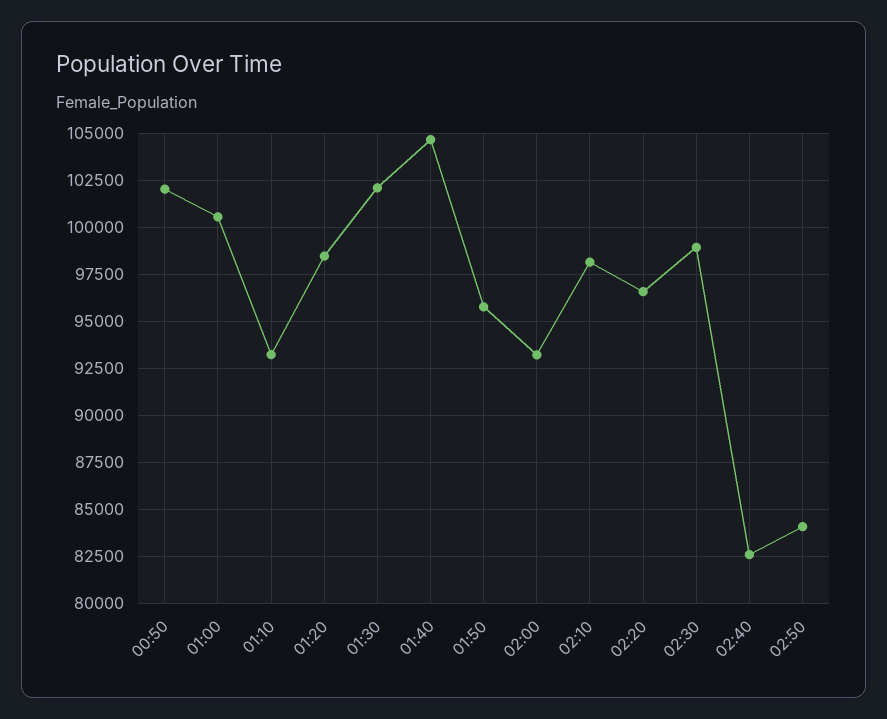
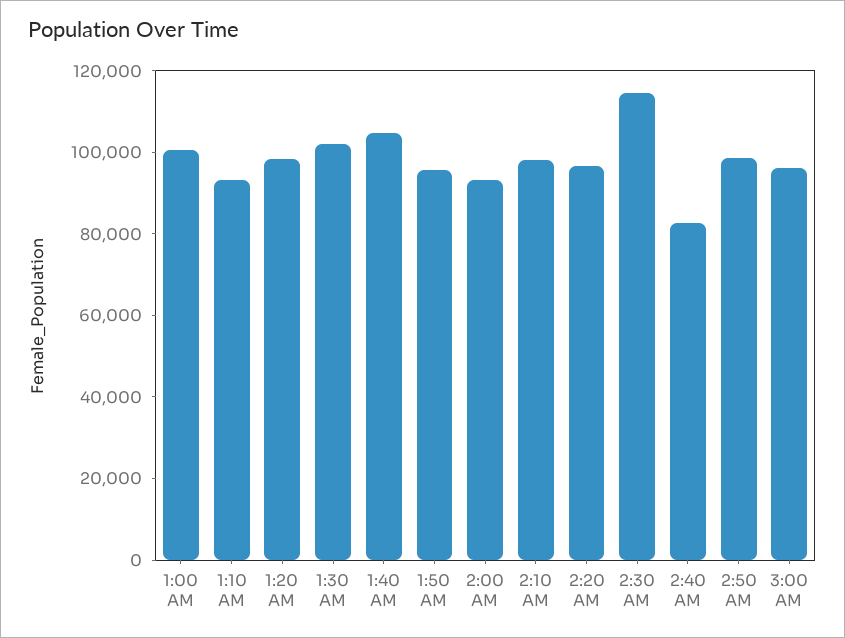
00:50: 102000 -> none
02:30: 99000 -> 115000
02:50: 84000 -> 100000
3:00 AM: none -> 95000

